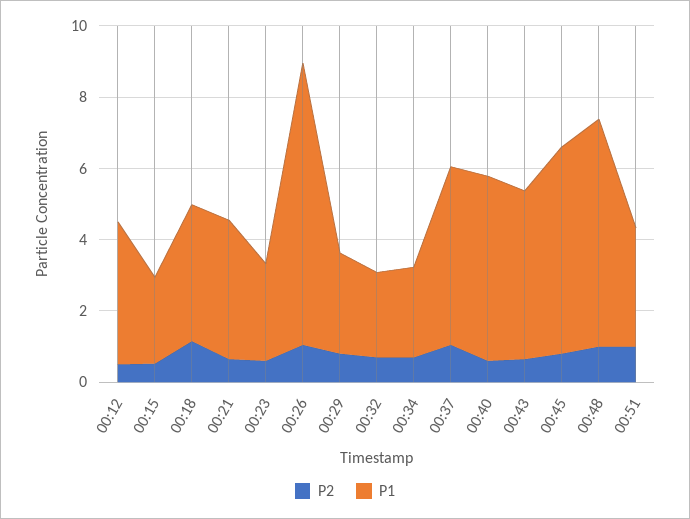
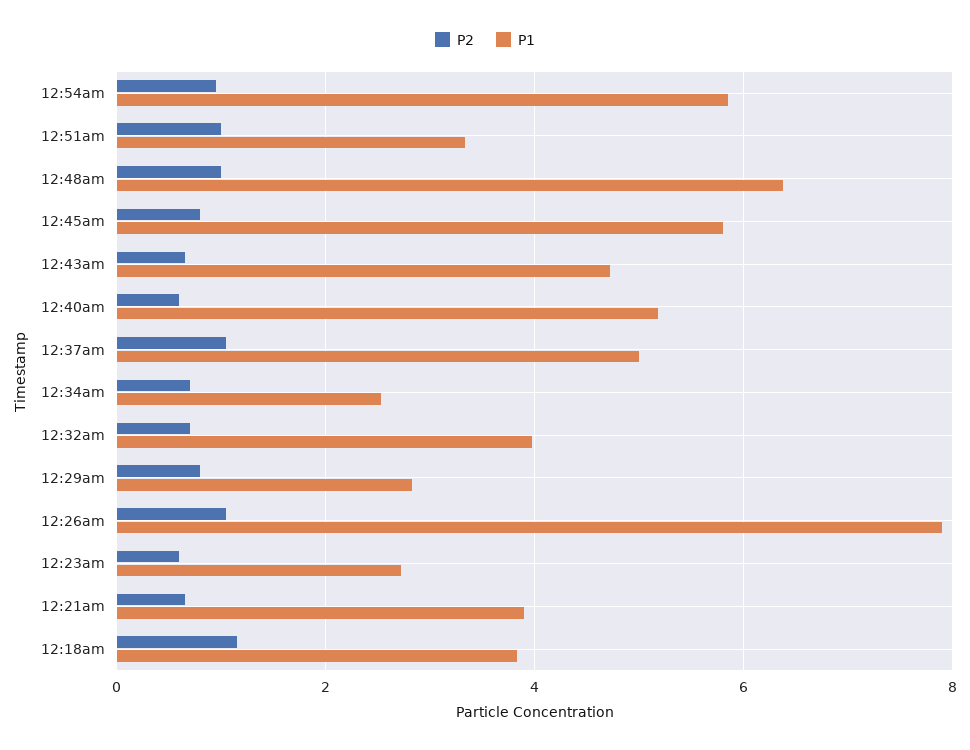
P2, 00:12: 0.5 -> none
P1, 00:12: 4 -> none
P2, 00:15: 0.5 -> none
P1, 00:15: 2.5 -> none
P1, 00:32: 2.5 -> 4
P2, 12:54am: none -> 1
P1, 12:54am: none -> 5.8

